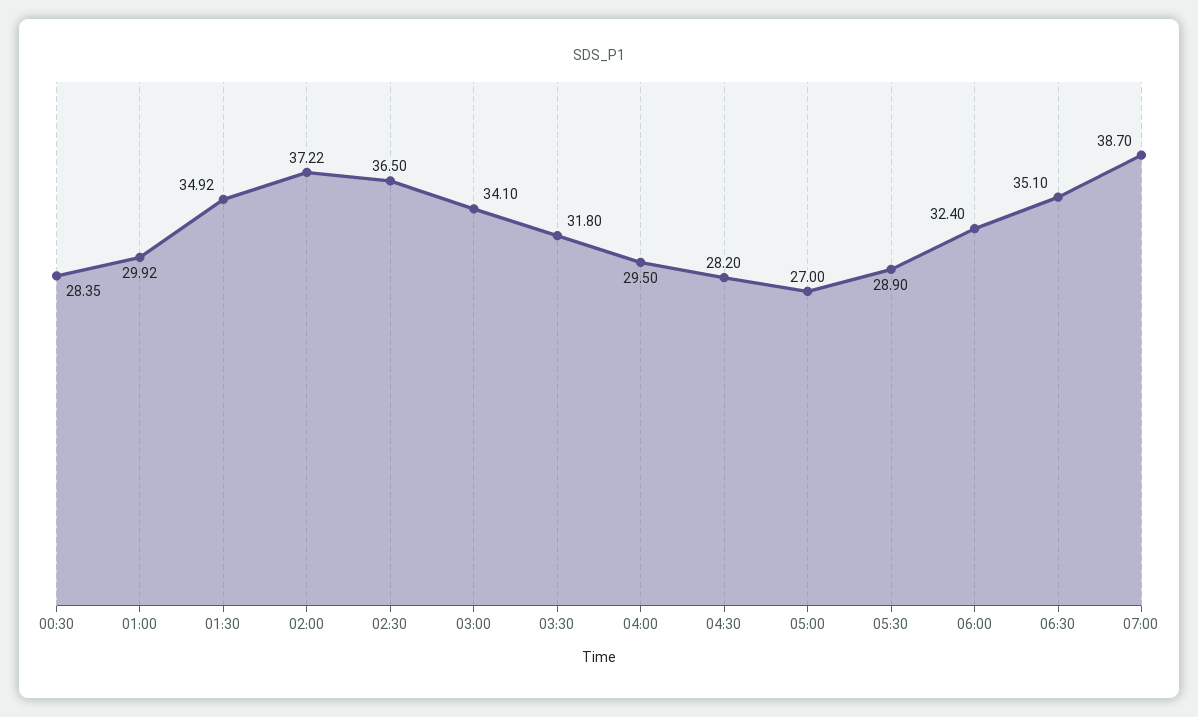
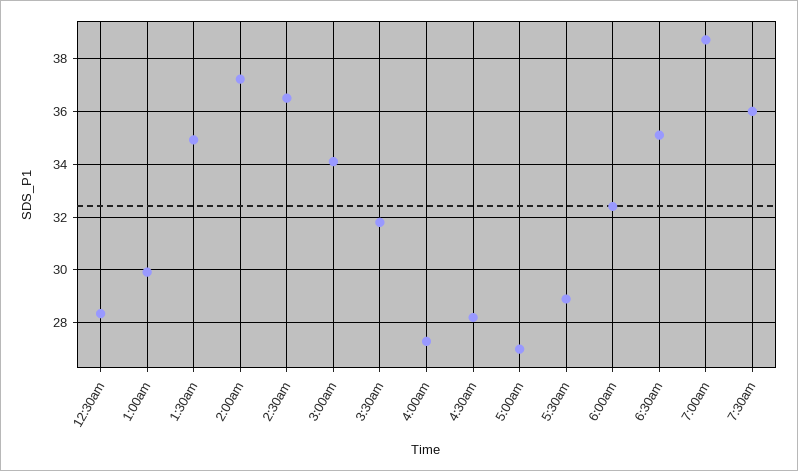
04:00: 29.5 -> 27.25
7:30am: none -> 36

